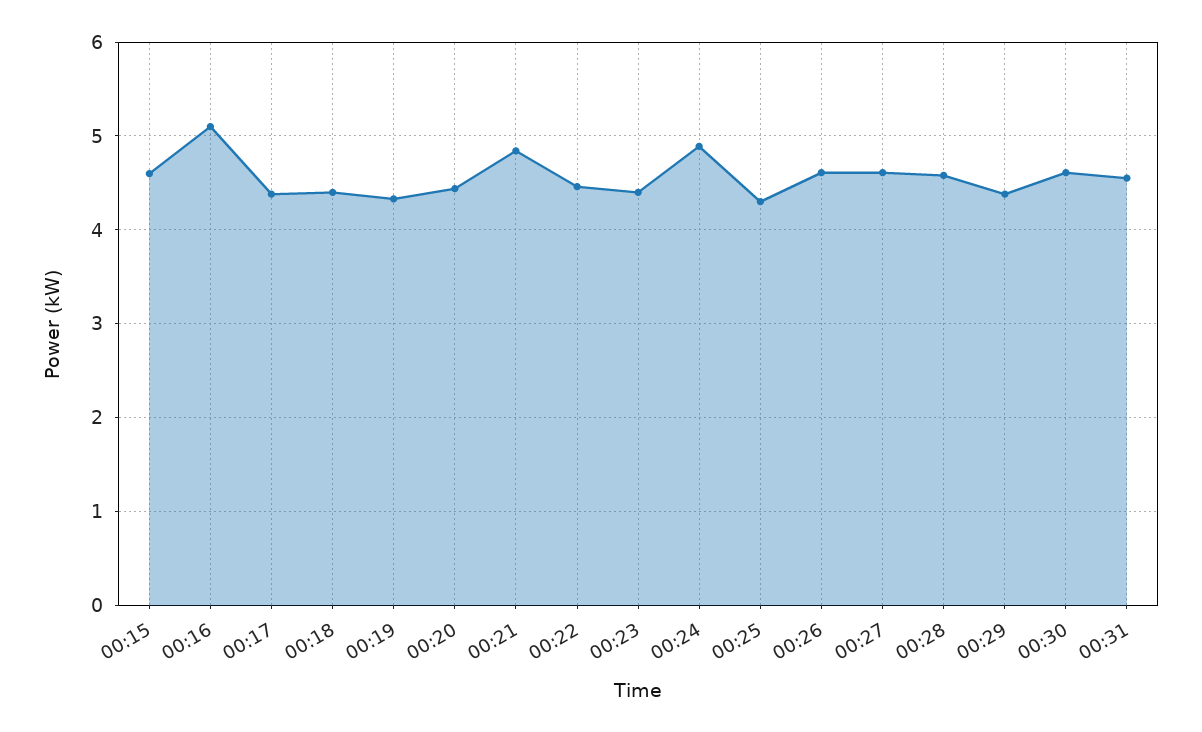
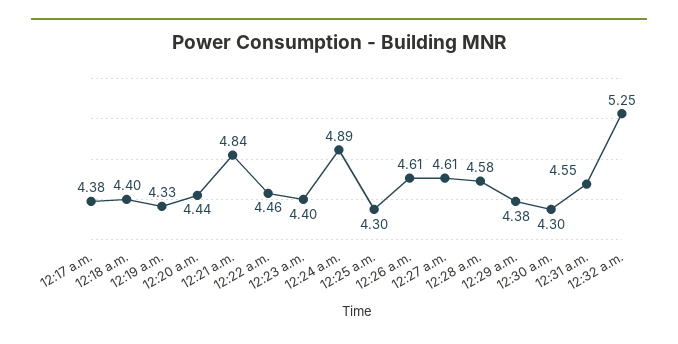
00:15: 4.6 -> none
00:16: 5.1 -> none
00:30: 4.6 -> 4.3
12:32 a.m.: none -> 5.25

